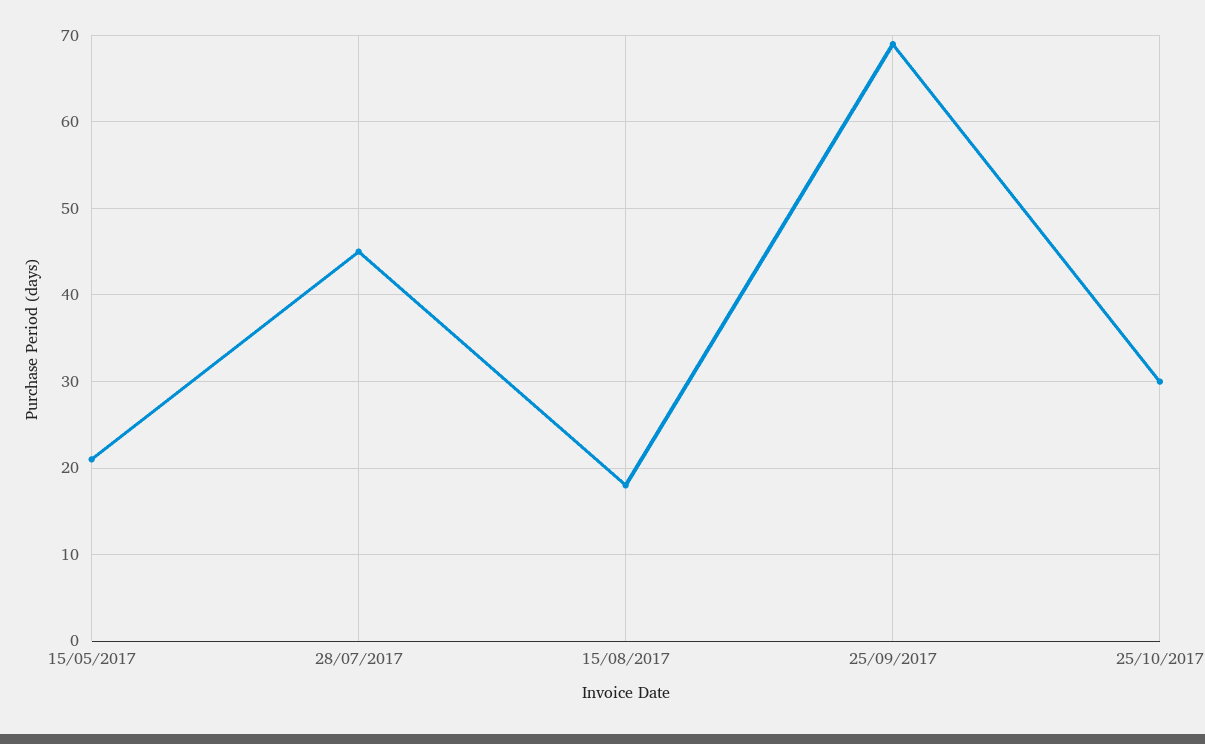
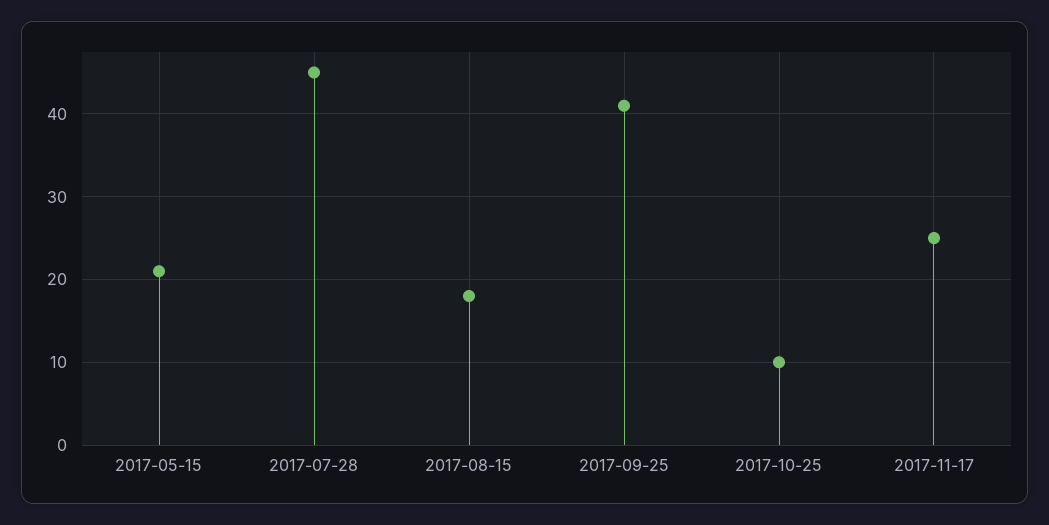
25/09/2017: 69 -> 41
25/10/2017: 30 -> 10
2017-11-17: none -> 25

